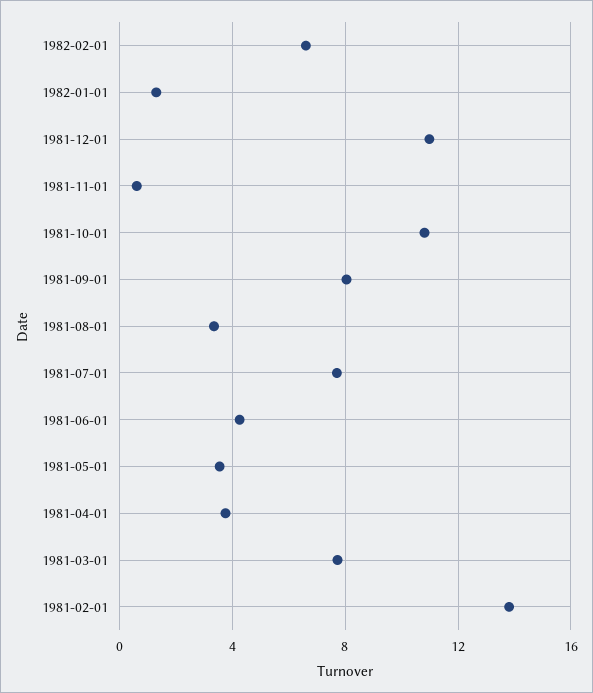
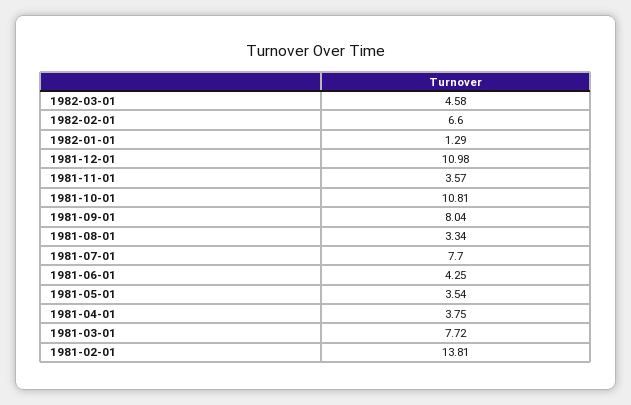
1981-11-01: 0.5 -> 3.57
1982-03-01: none -> 4.58

